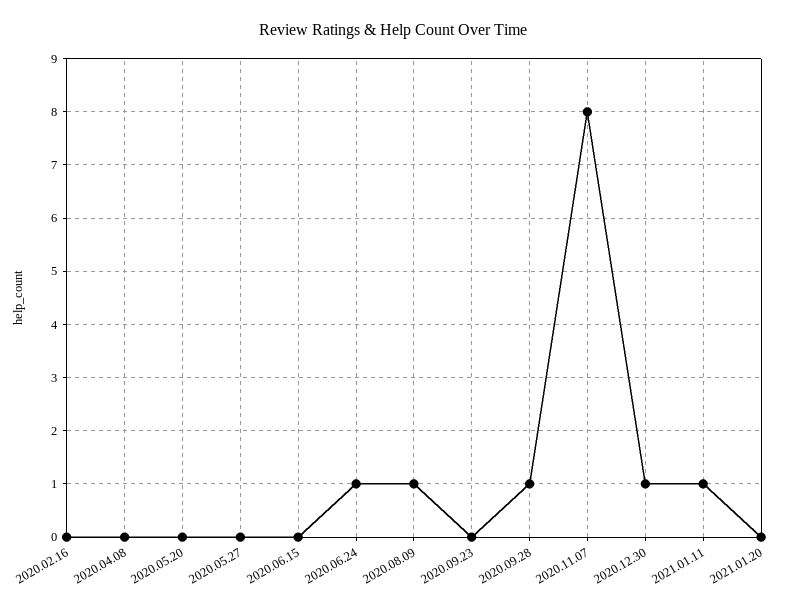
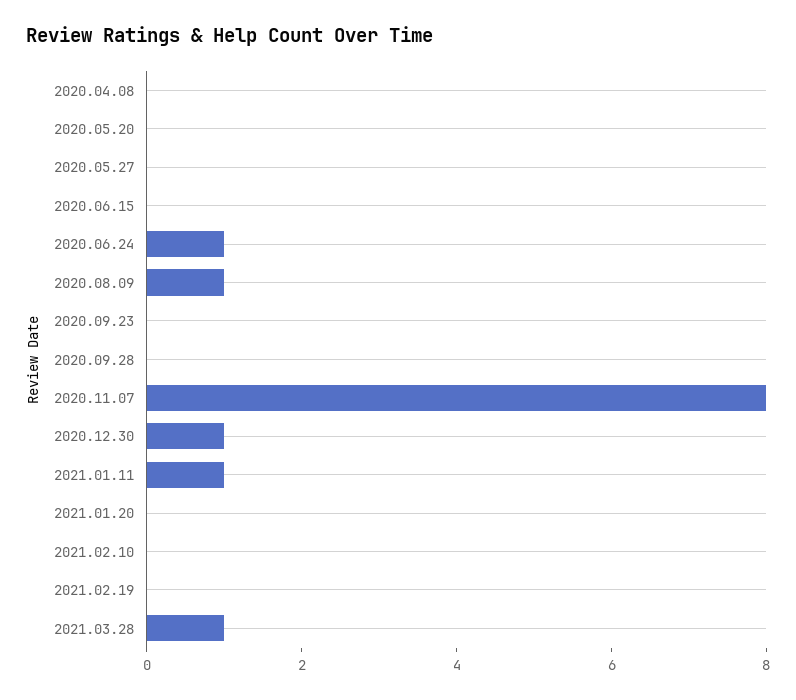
2020.02.16: 0 -> none
2020.09.28: 1 -> 0
2021.02.10: none -> 0
2021.02.19: none -> 0
2021.03.28: none -> 1

